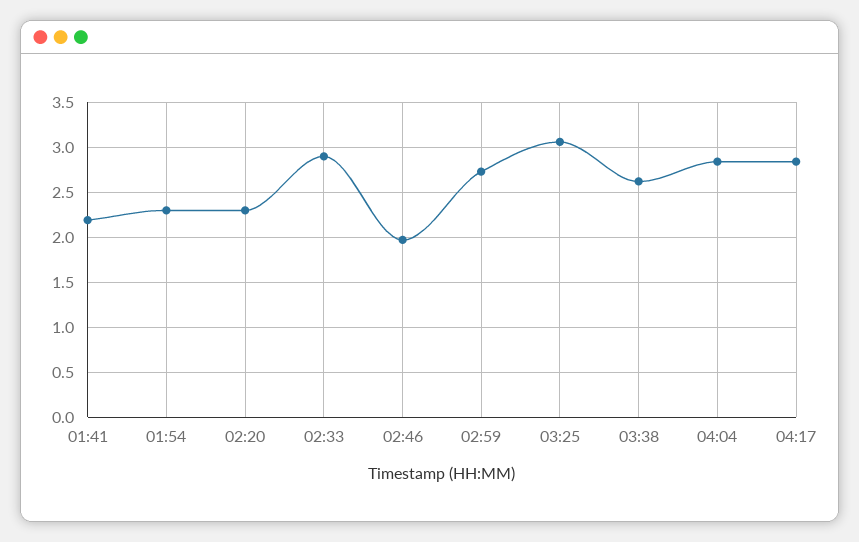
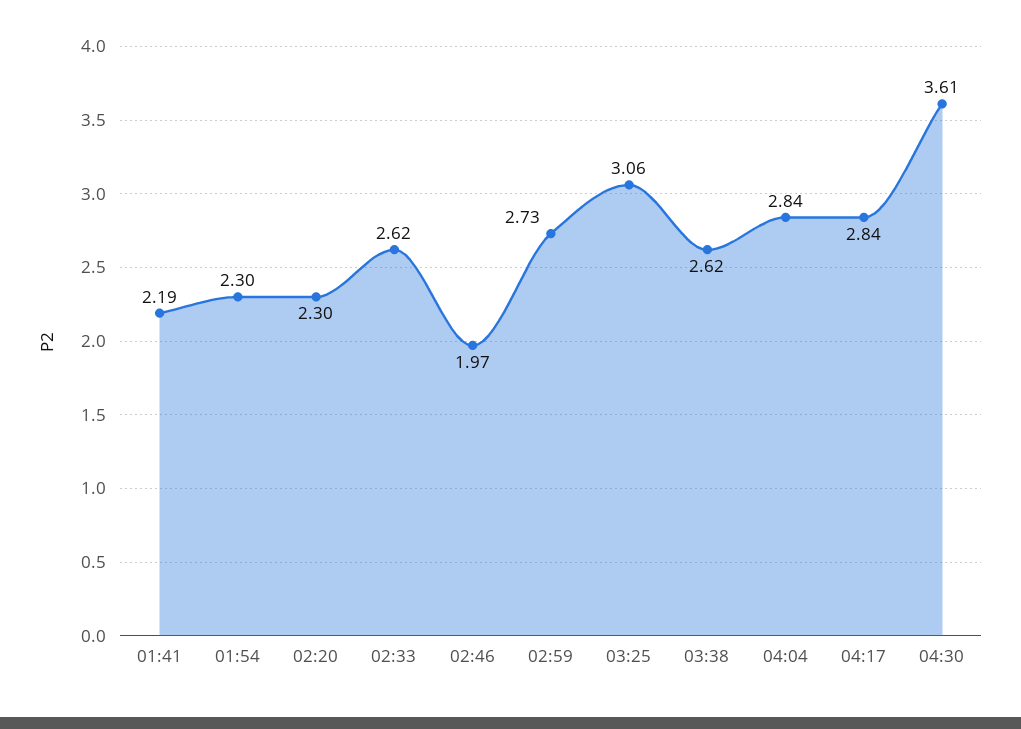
02:33: 2.9 -> 2.62
04:30: none -> 3.61

